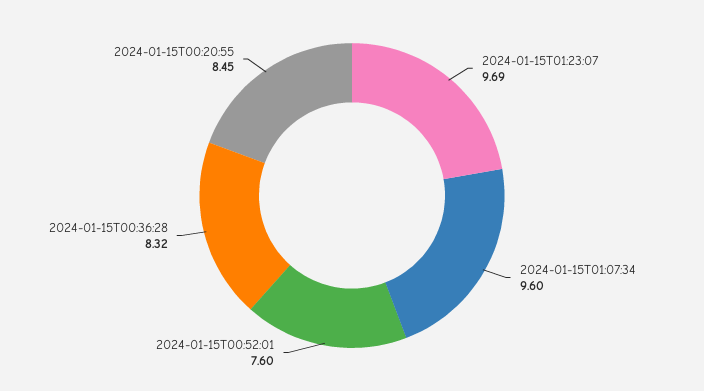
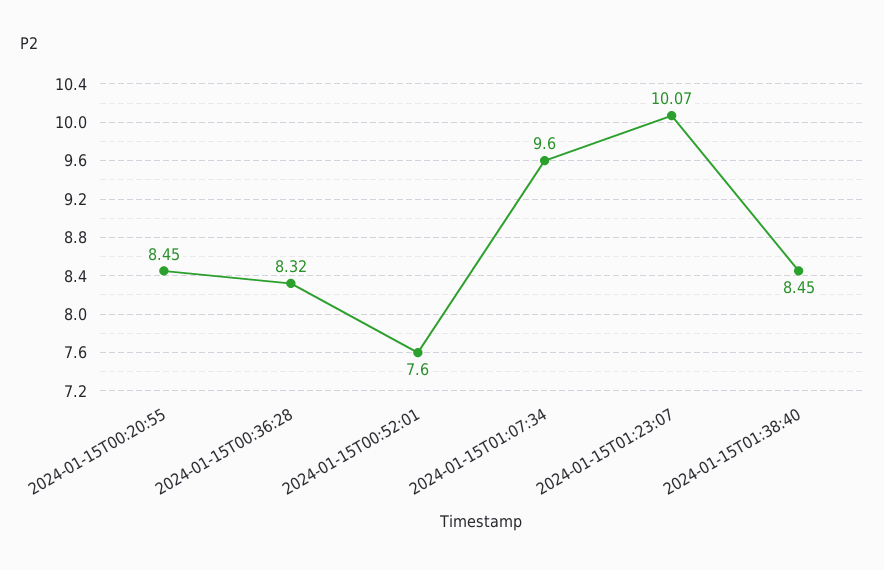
2024-01-15T01:23:07: 9.69 -> 10.07
2024-01-15T01:38:40: none -> 8.45

